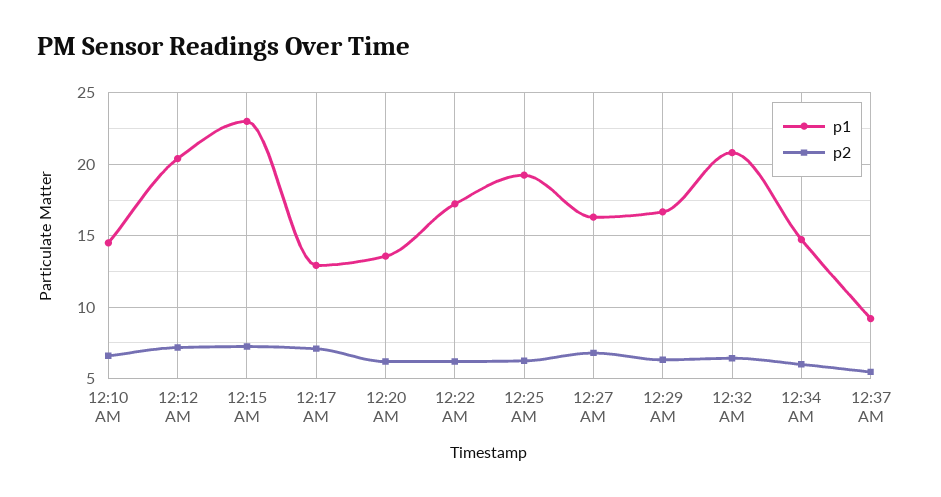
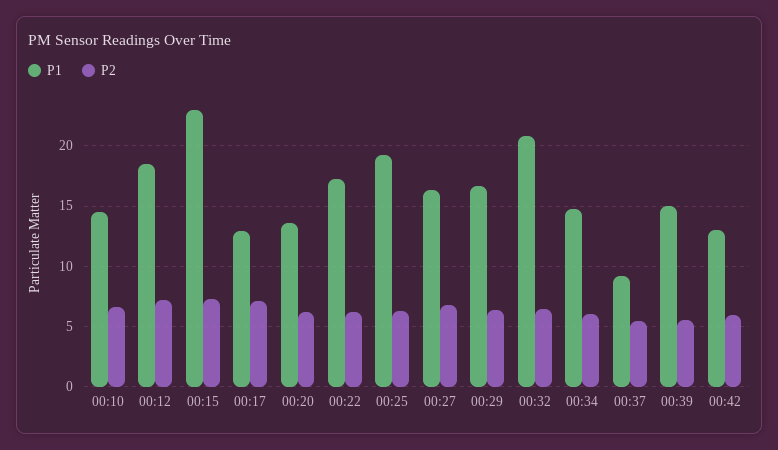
p1, 12:12 AM: 20.5 -> 18.5
p1, 00:39: none -> 15
p2, 00:39: none -> 5.5
p1, 00:42: none -> 13
p2, 00:42: none -> 6

